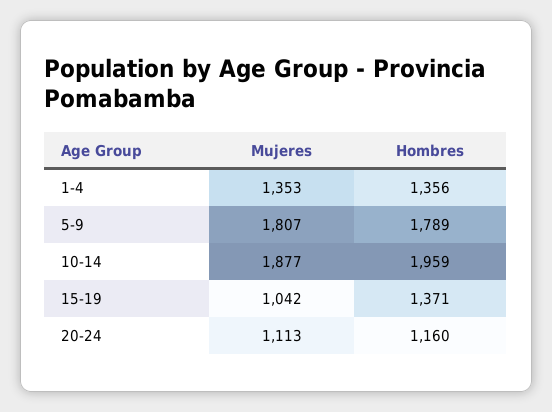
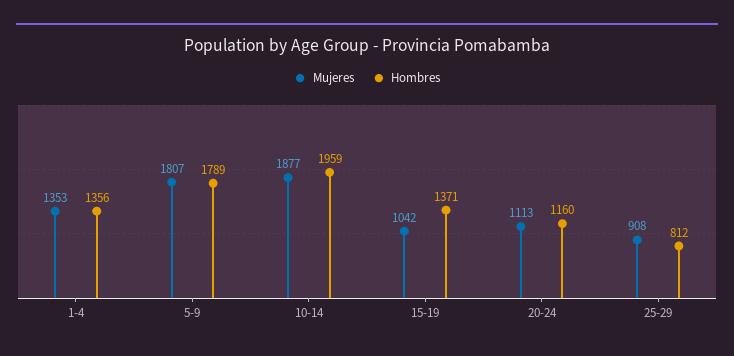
Mujeres, 25-29: none -> 908
Hombres, 25-29: none -> 812

